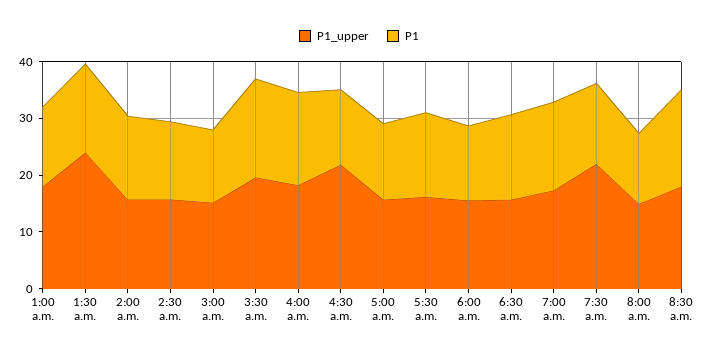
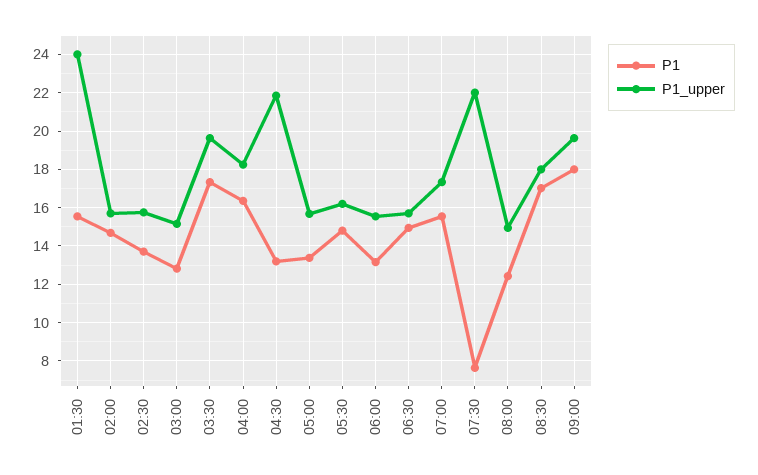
P1_upper, 1:00 a.m.: 18 -> none
P1, 1:00 a.m.: 14 -> none
P1, 7:30 a.m.: 14 -> 7.5
P1, 09:00: none -> 18
P1_upper, 09:00: none -> 19.5

